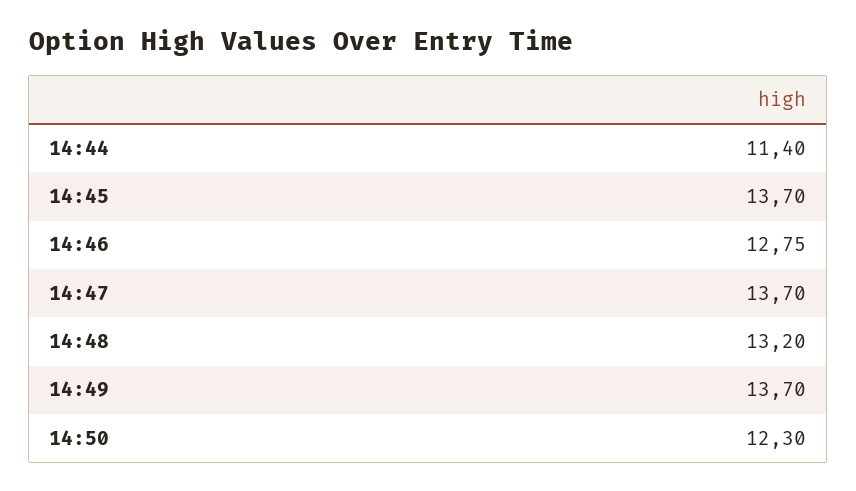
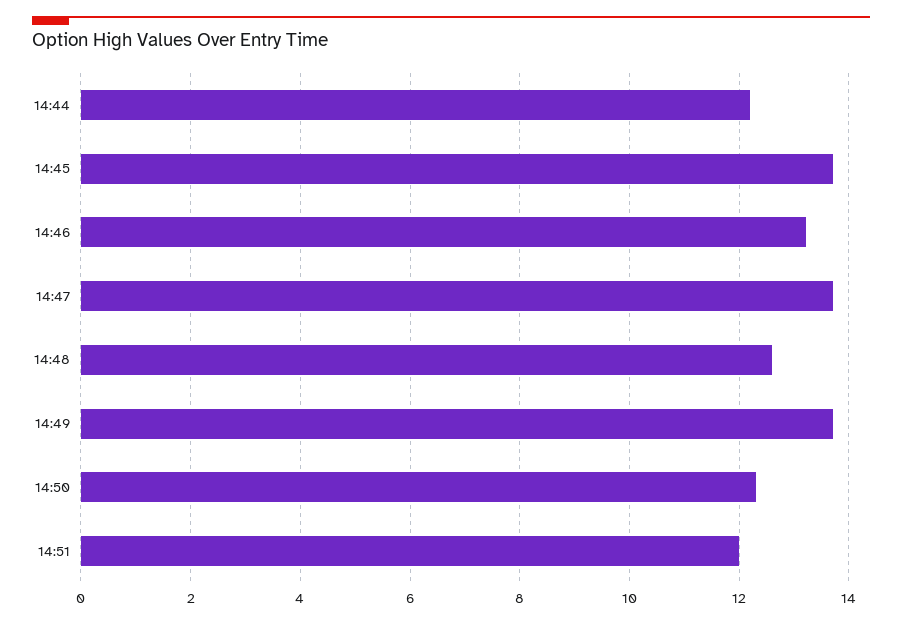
14:44: 11.4 -> 12.2
14:46: 12.75 -> 13.2
14:48: 13.2 -> 12.6
14:51: none -> 12

